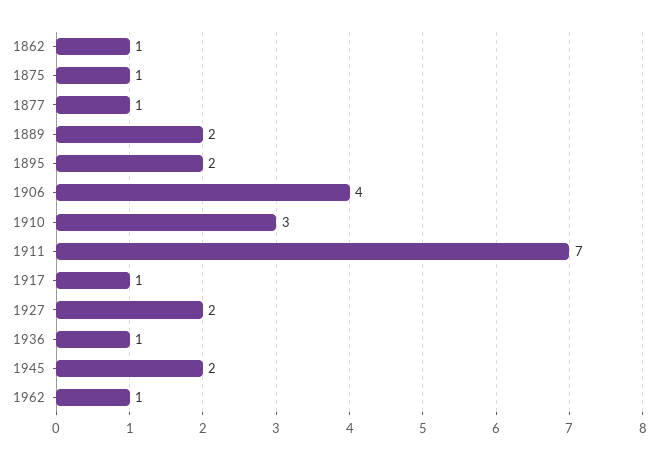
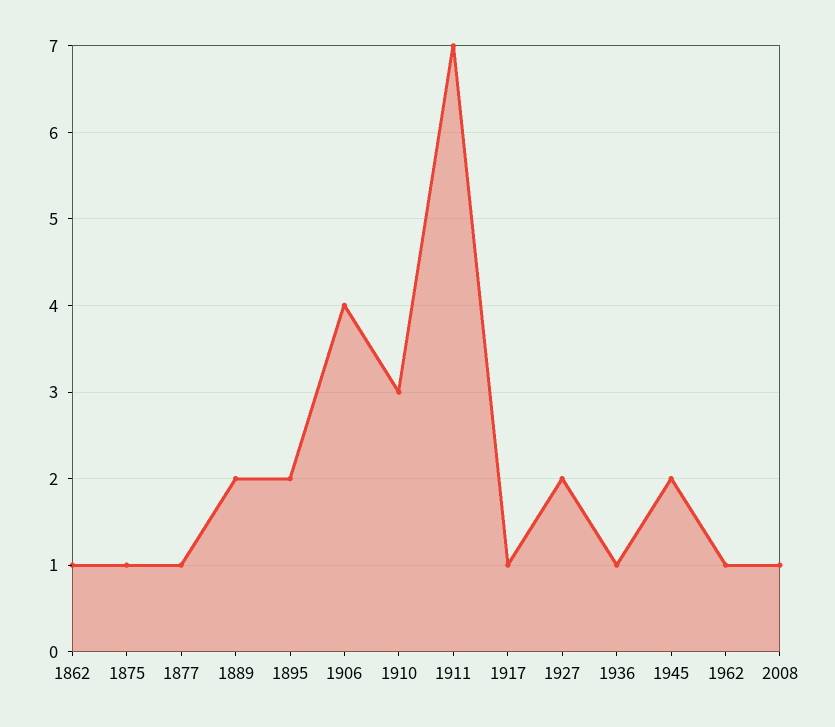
2008: none -> 1

